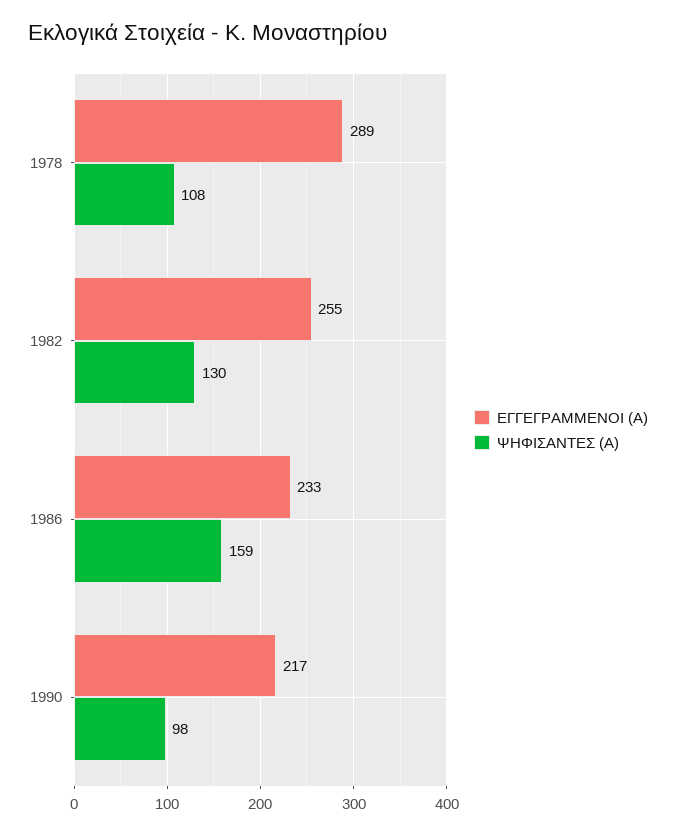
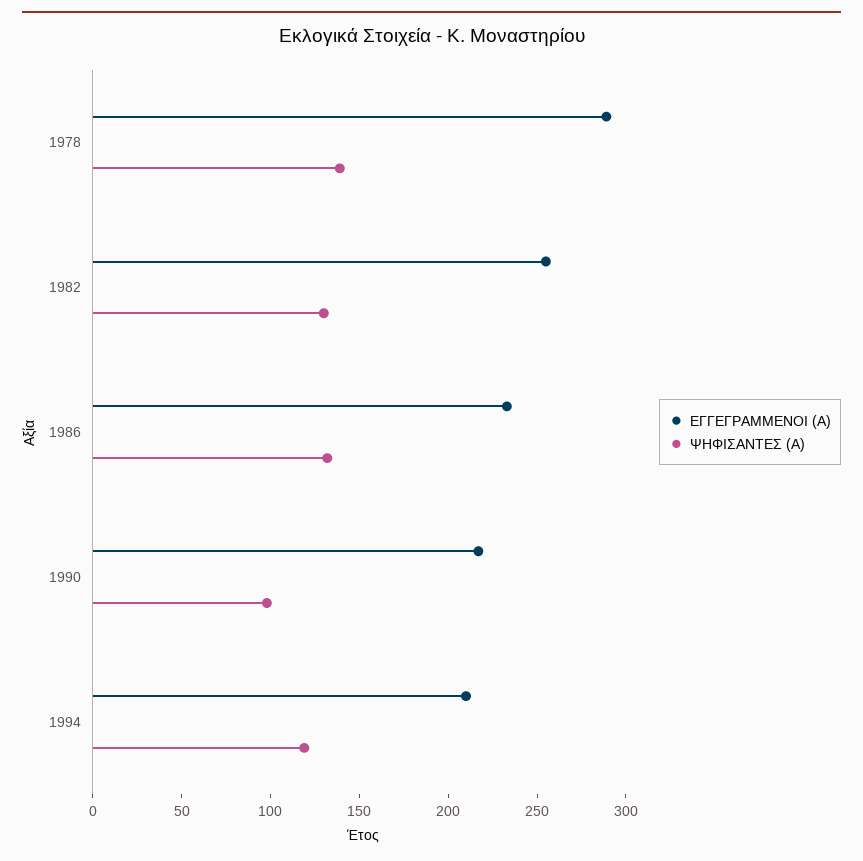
ΨΗΦΙΣΑΝΤΕΣ (Α), 1978: 108 -> 140
ΨΗΦΙΣΑΝΤΕΣ (Α), 1986: 159 -> 130
ΕΓΓΕΓΡΑΜΜΕΝΟΙ (Α), 1994: none -> 210
ΨΗΦΙΣΑΝΤΕΣ (Α), 1994: none -> 120

